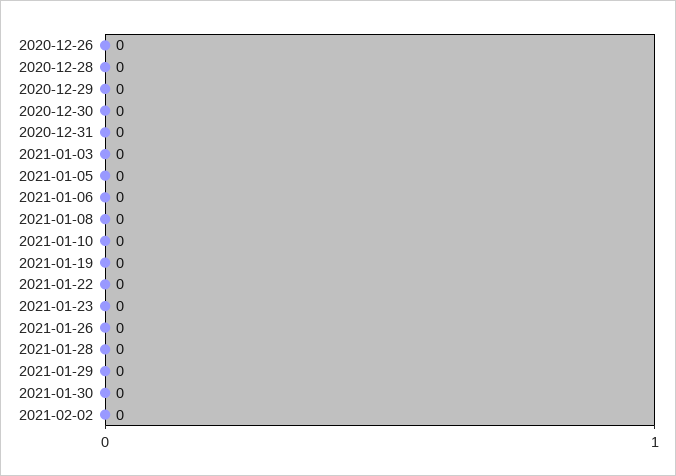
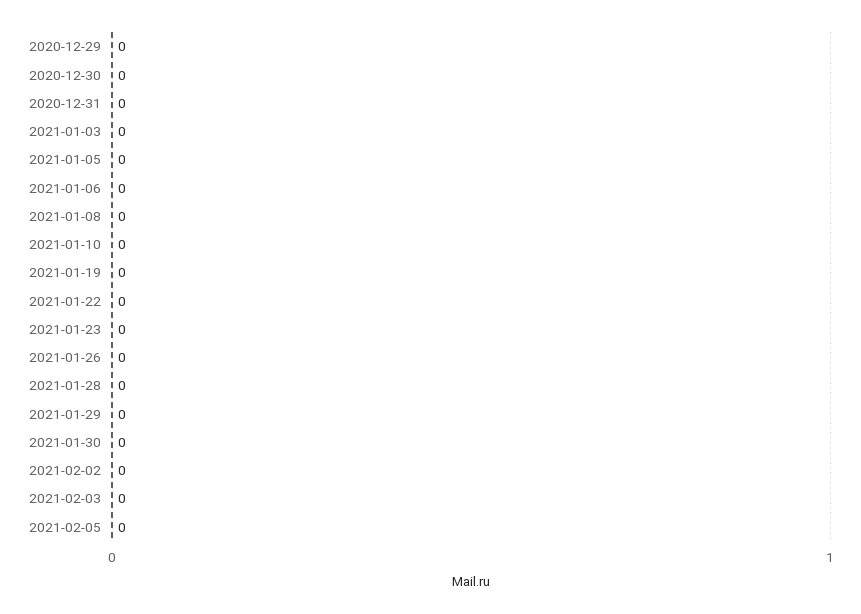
2020-12-26: 0 -> none
2020-12-28: 0 -> none
2021-02-03: none -> 0
2021-02-05: none -> 0

